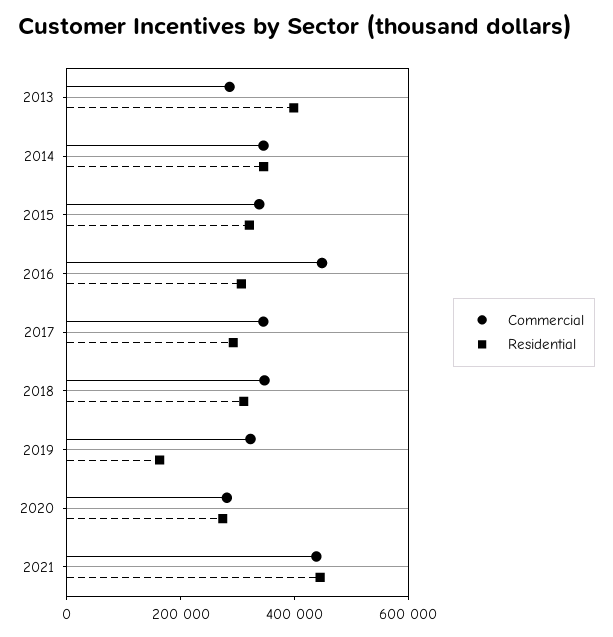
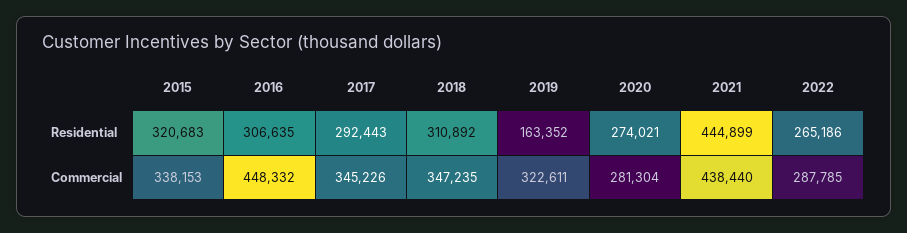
Commercial, 2013: 300000 -> none
Residential, 2013: 400000 -> none
Commercial, 2014: 350000 -> none
Residential, 2014: 350000 -> none
Residential, 2022: none -> 265186
Commercial, 2022: none -> 287785

